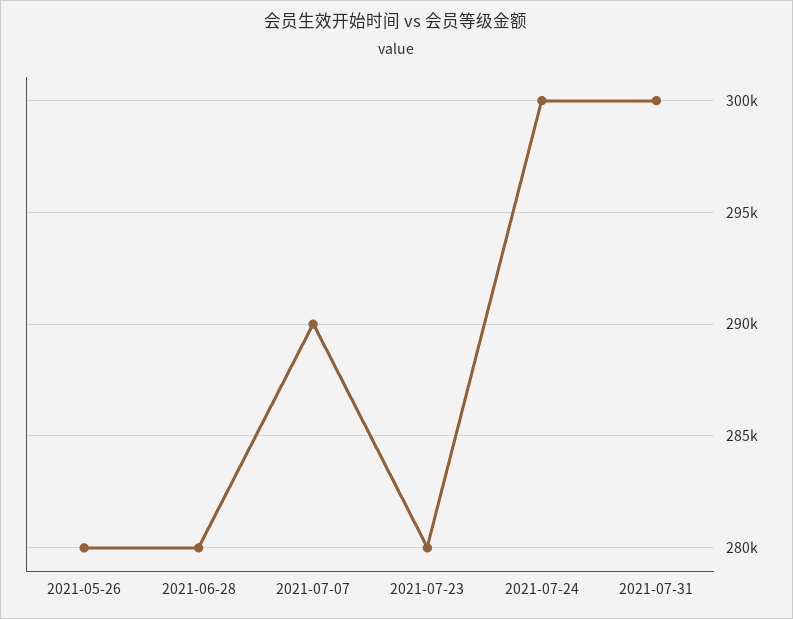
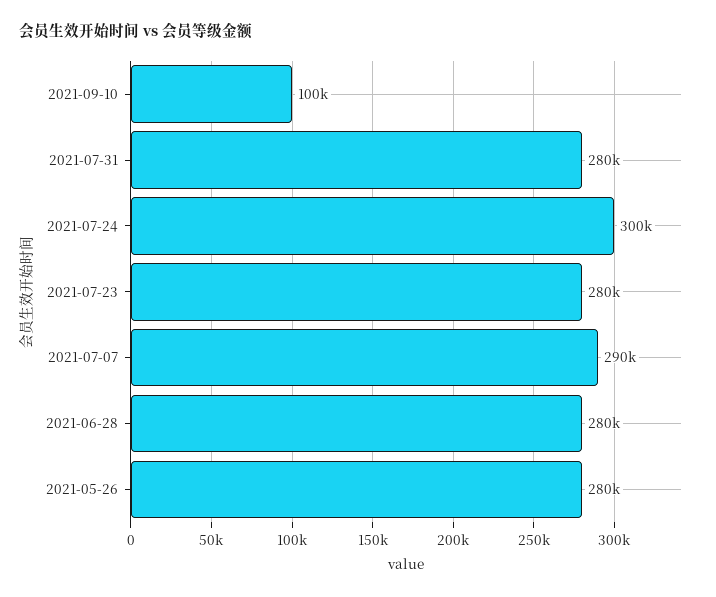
2021-07-31: 300000 -> 280000
2021-09-10: none -> 100000

